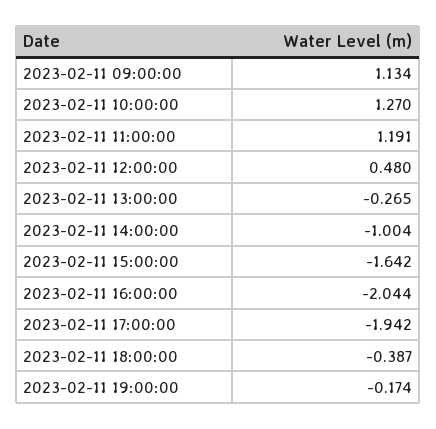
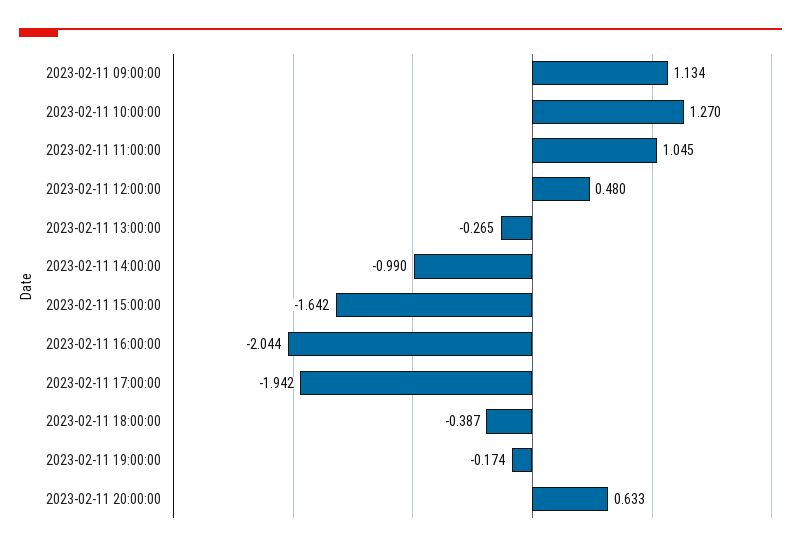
2023-02-11 11:00:00: 1.191 -> 1.045
2023-02-11 14:00:00: -1.004 -> -0.99
2023-02-11 20:00:00: none -> 0.633

